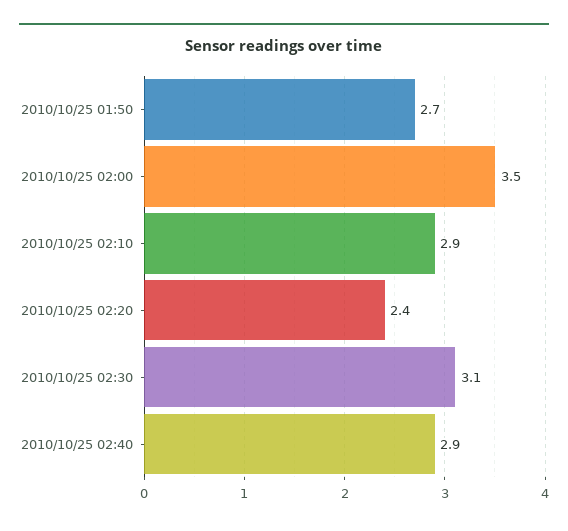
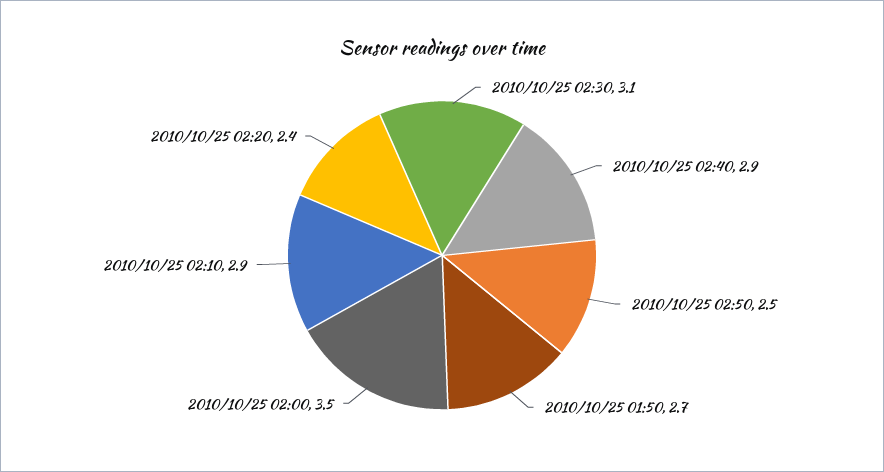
2010/10/25 02:50: none -> 2.5

